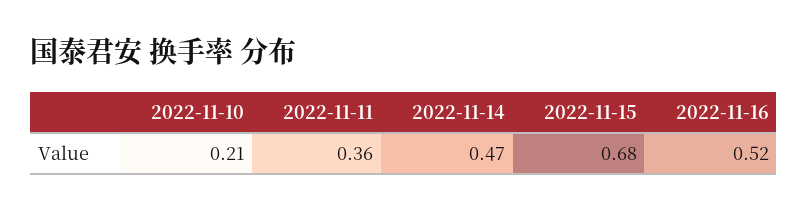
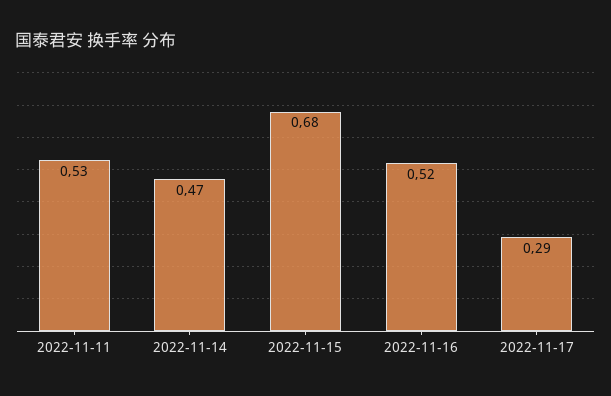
2022-11-10: 0.21 -> none
2022-11-11: 0.36 -> 0.53
2022-11-17: none -> 0.29

